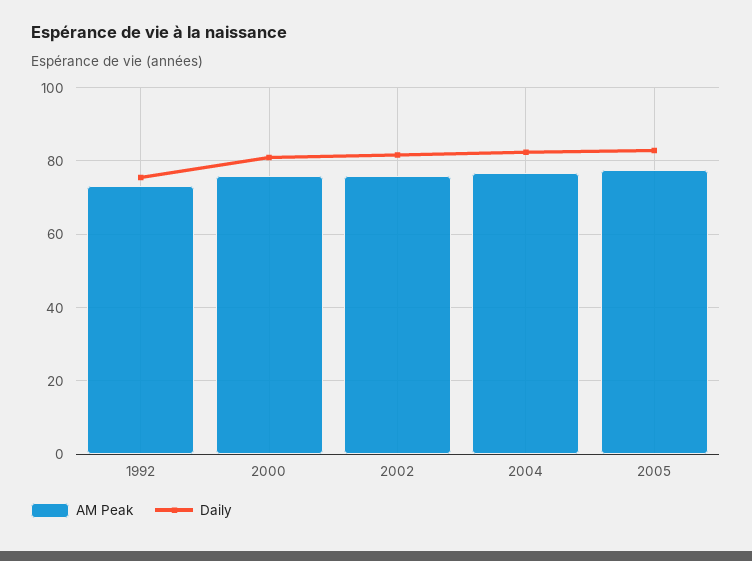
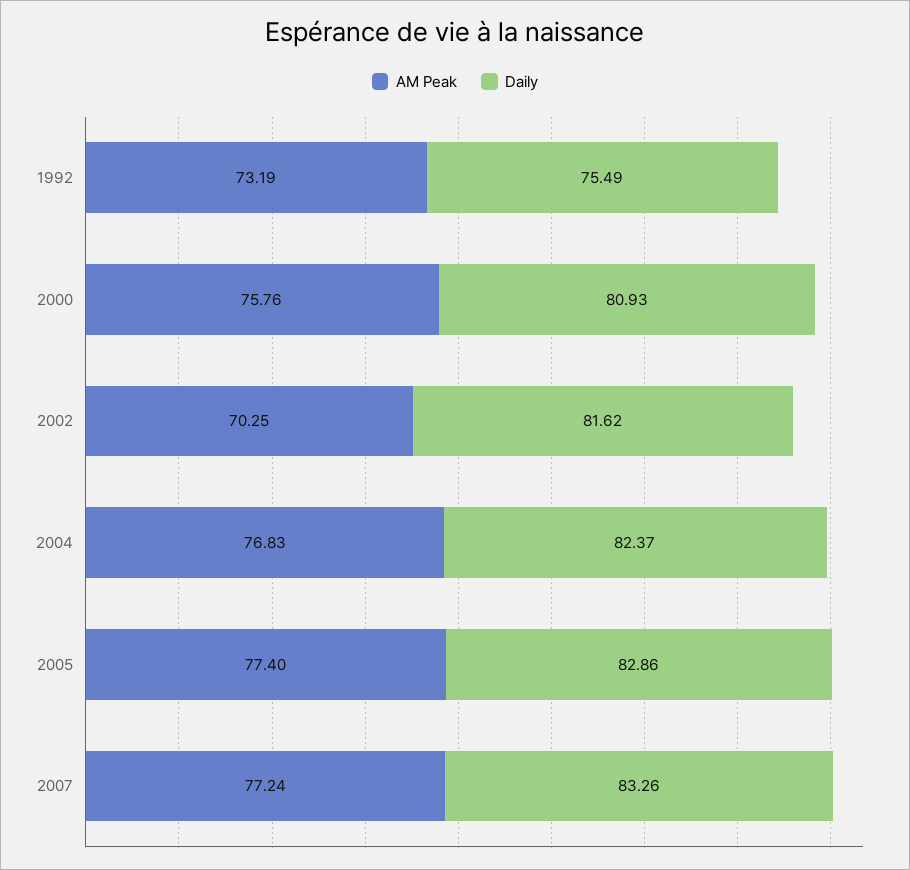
AM Peak, 2002: 76 -> 70.25
AM Peak, 2007: none -> 77.24
Daily, 2007: none -> 83.26

